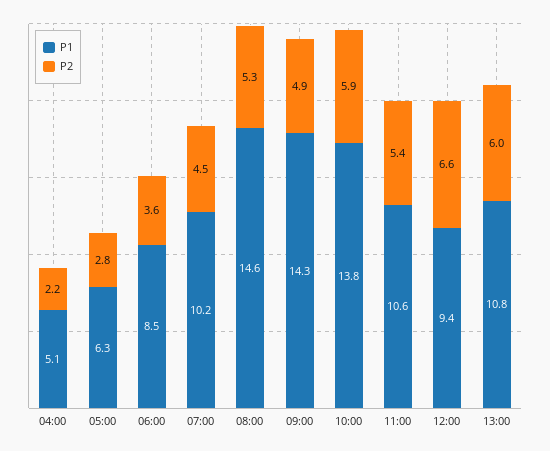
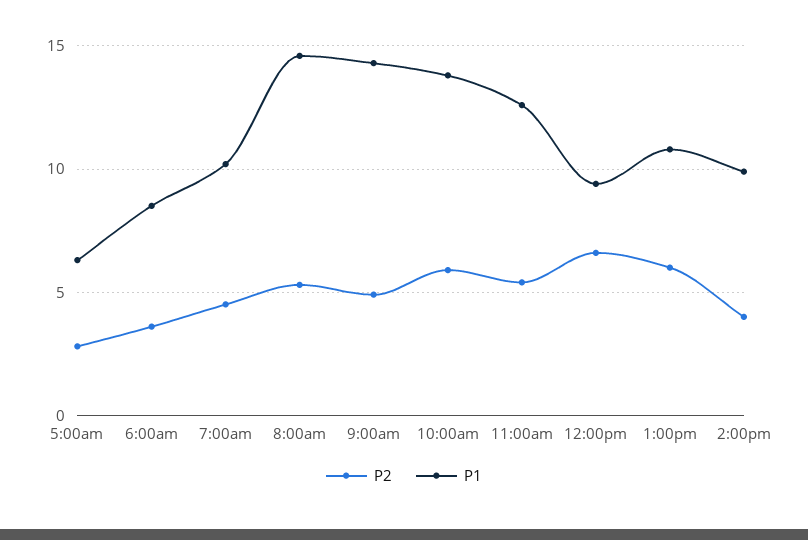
P1, 04:00: 5.1 -> none
P2, 04:00: 2.2 -> none
P1, 11:00: 10.6 -> 12.5
P2, 2:00pm: none -> 4
P1, 2:00pm: none -> 10

